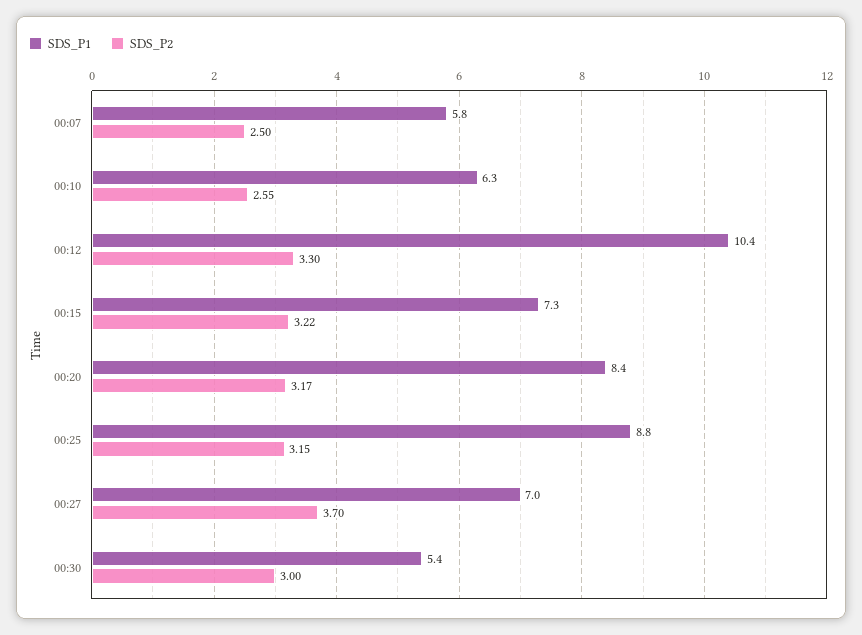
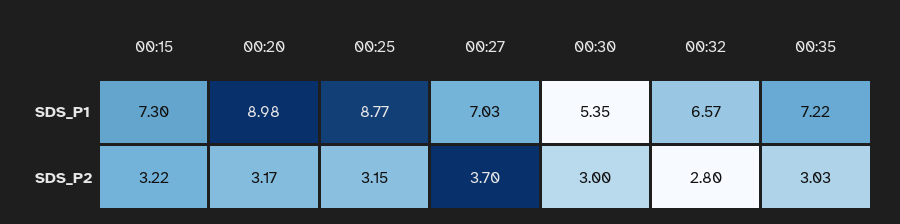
SDS_P1, 00:07: 5.8 -> none
SDS_P2, 00:07: 2.5 -> none
SDS_P1, 00:10: 6.3 -> none
SDS_P2, 00:10: 2.55 -> none
SDS_P1, 00:12: 10.4 -> none
SDS_P2, 00:12: 3.3 -> none
SDS_P1, 00:20: 8.4 -> 8.98
SDS_P1, 00:32: none -> 6.57
SDS_P1, 00:35: none -> 7.22
SDS_P2, 00:32: none -> 2.8
SDS_P2, 00:35: none -> 3.03

